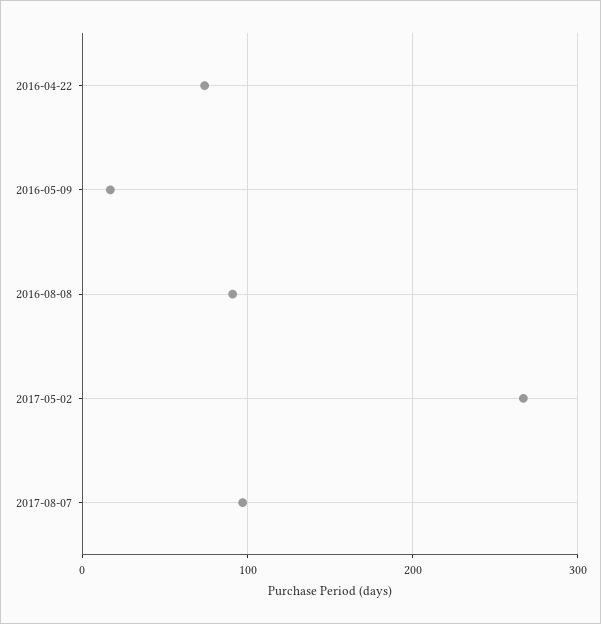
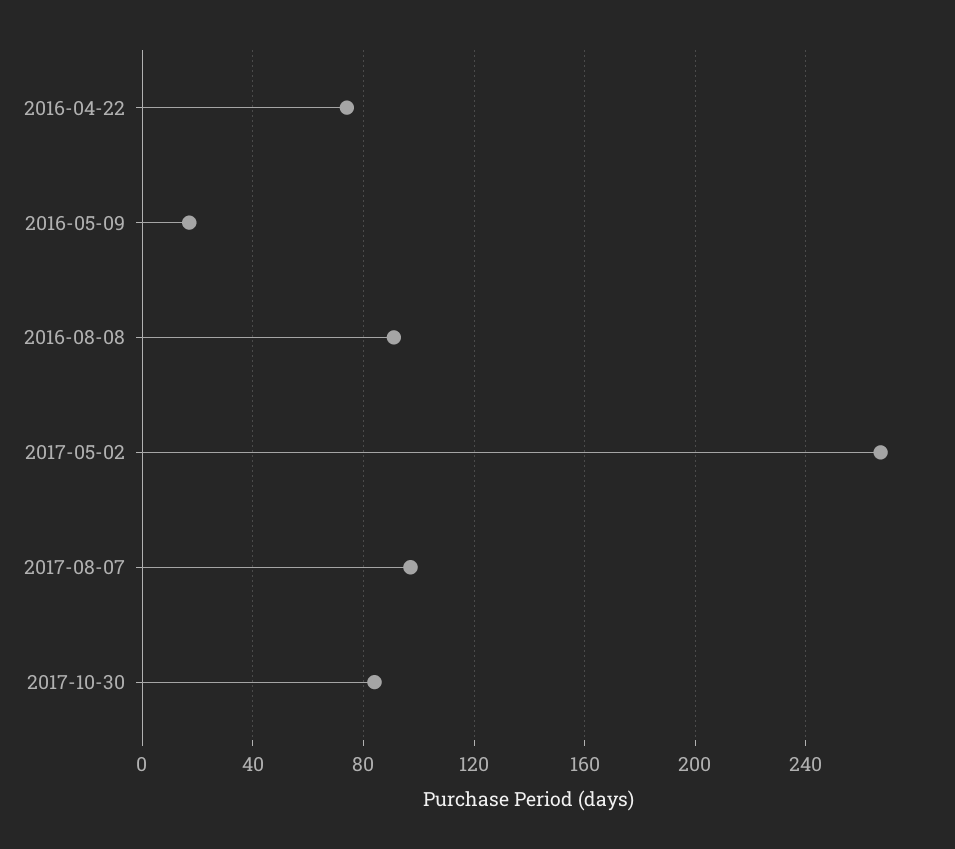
2017-10-30: none -> 85

